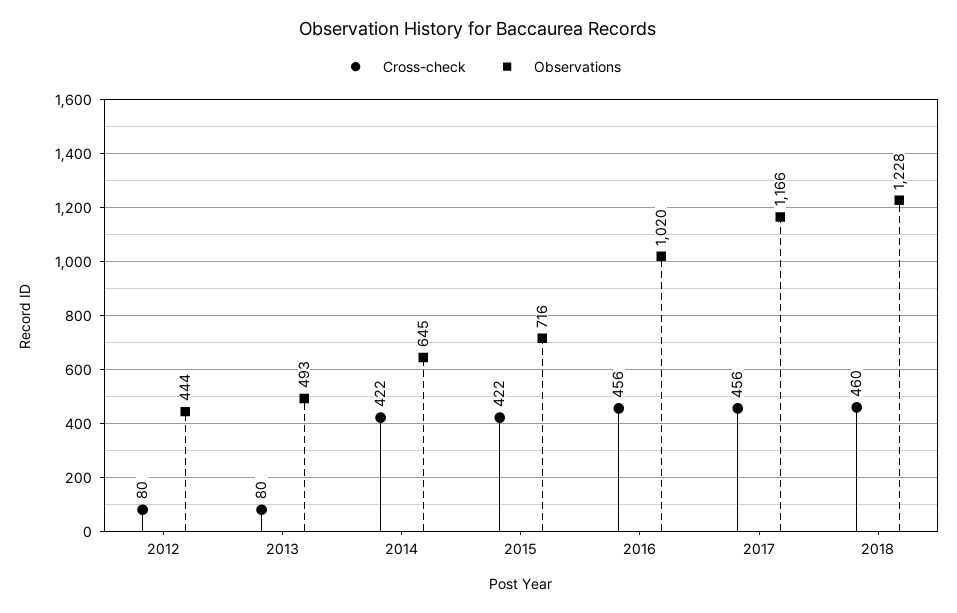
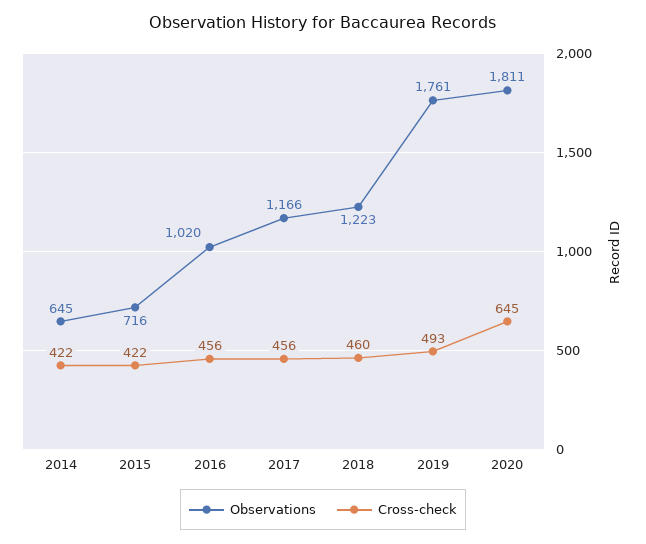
Cross-check, 2012: 80 -> none
Observations, 2012: 444 -> none
Cross-check, 2013: 80 -> none
Observations, 2013: 493 -> none
Observations, 2018: 1228 -> 1223
Observations, 2019: none -> 1761
Cross-check, 2019: none -> 493
Observations, 2020: none -> 1811
Cross-check, 2020: none -> 645

